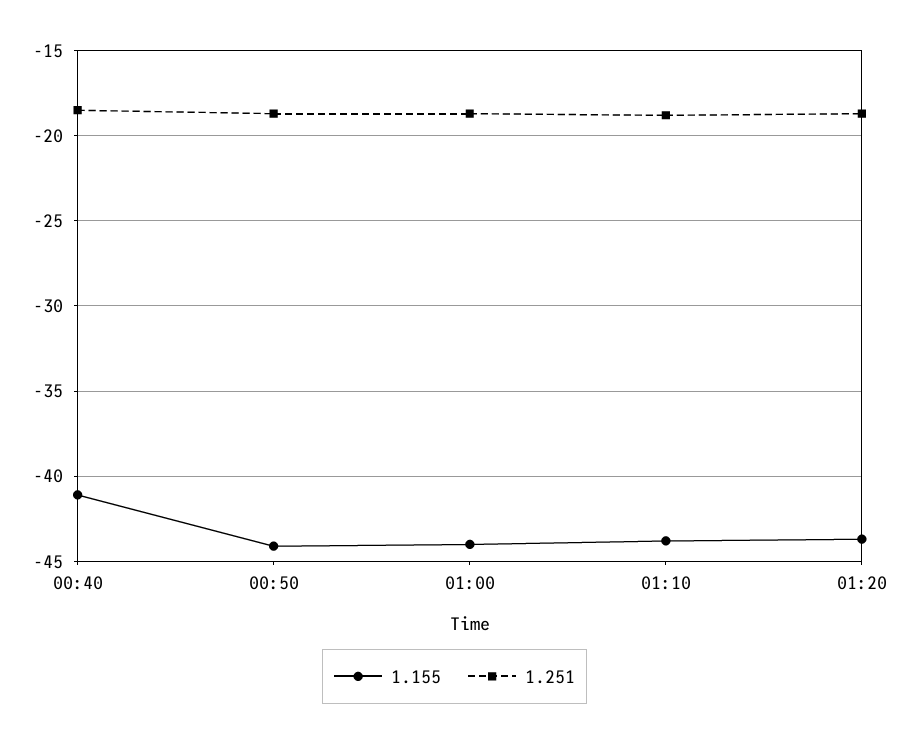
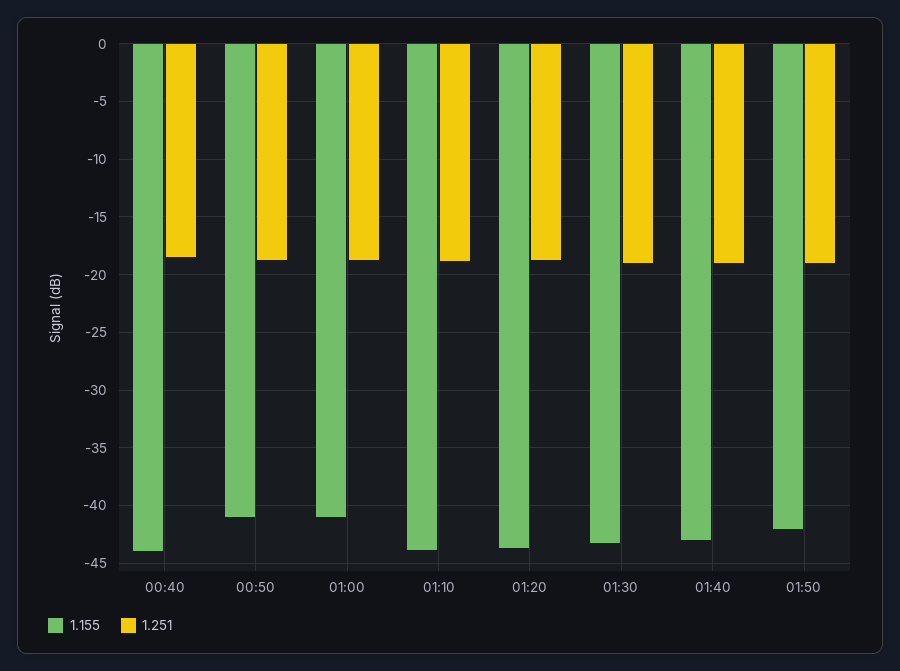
1.155, 00:40: -41 -> -44
1.155, 00:50: -44 -> -41
1.155, 01:00: -44 -> -41
1.155, 01:30: none -> -43
1.251, 01:30: none -> -19
1.155, 01:40: none -> -43
1.251, 01:40: none -> -19
1.155, 01:50: none -> -42
1.251, 01:50: none -> -19

